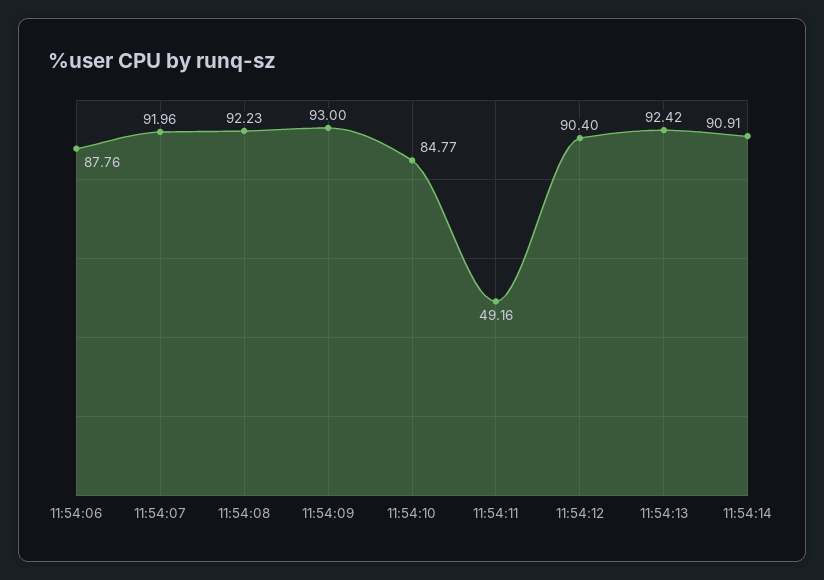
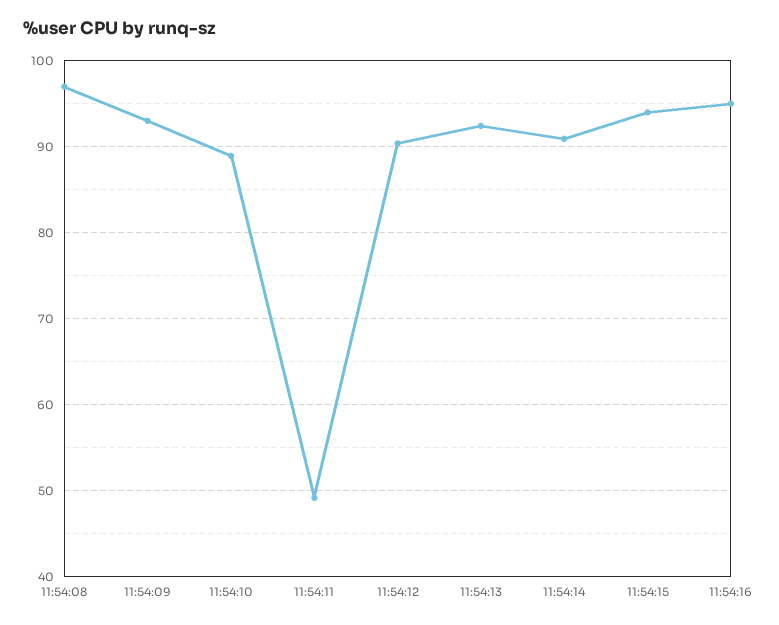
11:54:06: 87.76 -> none
11:54:07: 91.96 -> none
11:54:08: 92.23 -> 97
11:54:10: 84.77 -> 89
11:54:15: none -> 94
11:54:16: none -> 95

